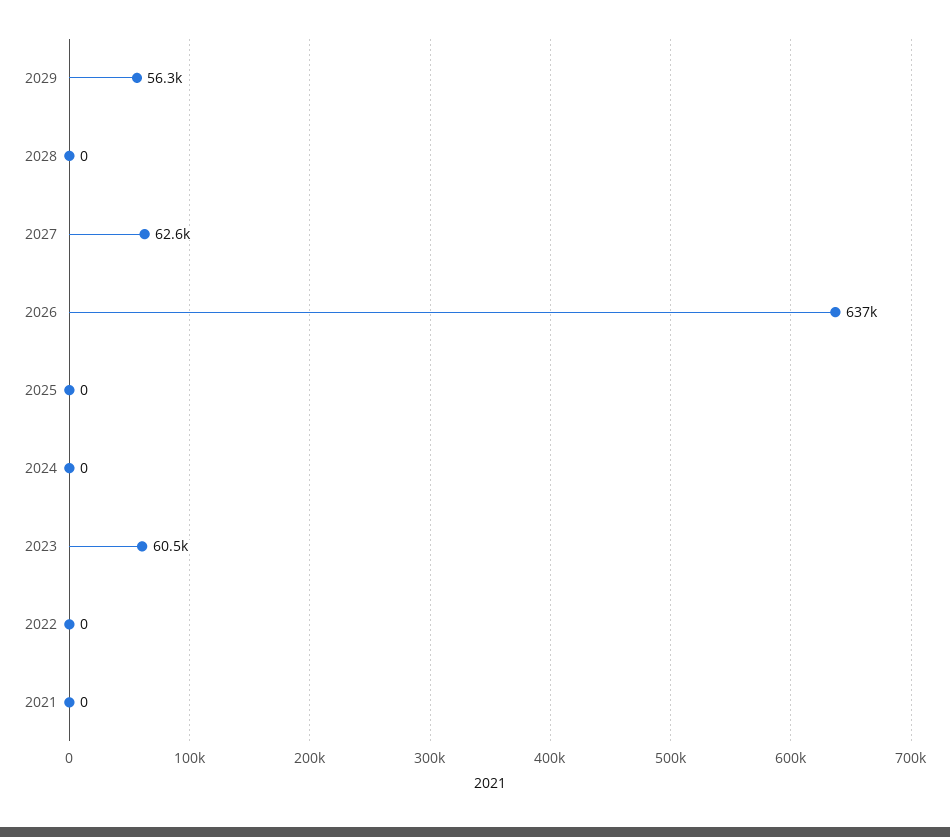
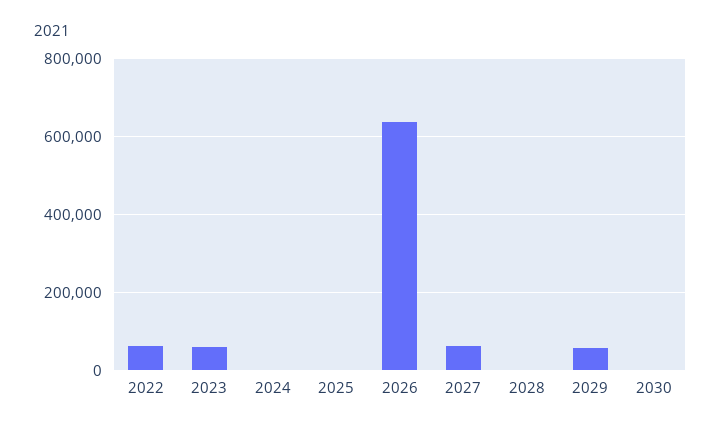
2022: 0 -> 60000
2021: 0 -> none
2030: none -> 0

